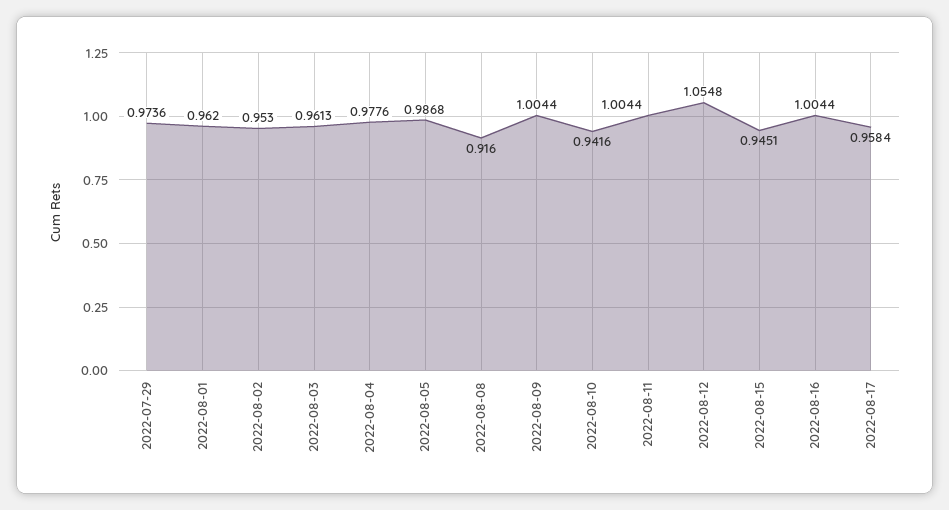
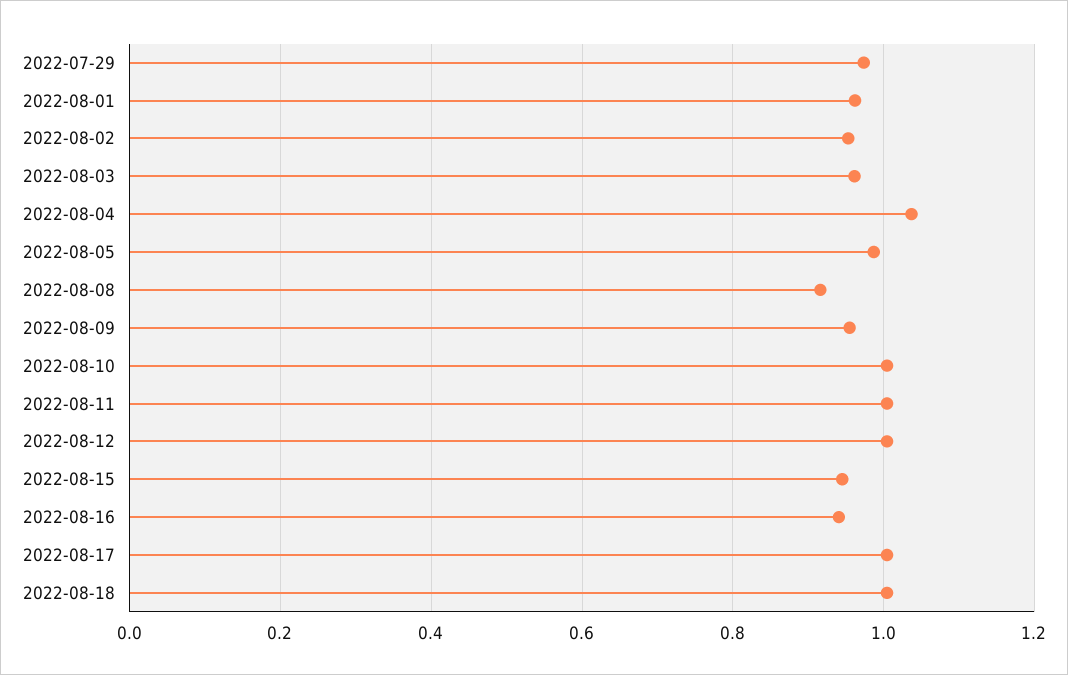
2022-08-04: 0.9776 -> 1.04
2022-08-09: 1.0044 -> 0.96
2022-08-10: 0.9416 -> 1
2022-08-12: 1.0548 -> 1
2022-08-16: 1.0044 -> 0.94
2022-08-17: 0.9584 -> 1
2022-08-18: none -> 1

